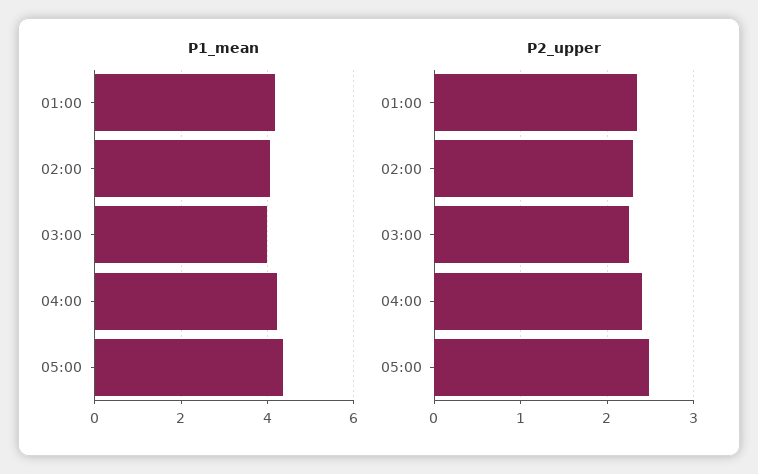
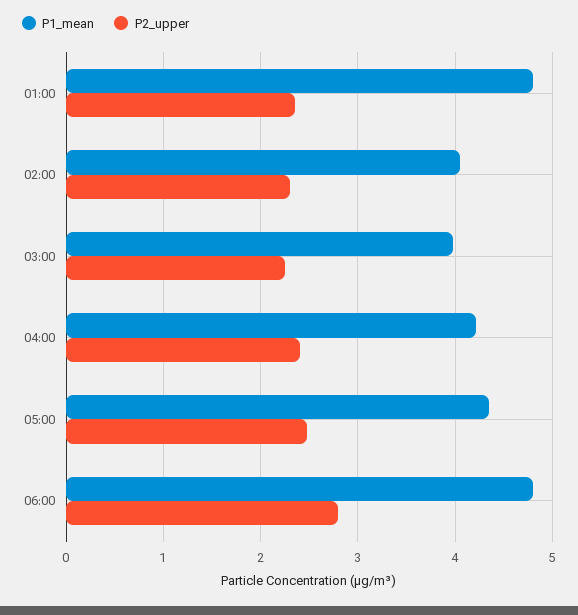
P1_mean, 01:00: 4.2 -> 4.8
P1_mean, 06:00: none -> 4.8
P2_upper, 06:00: none -> 2.8

